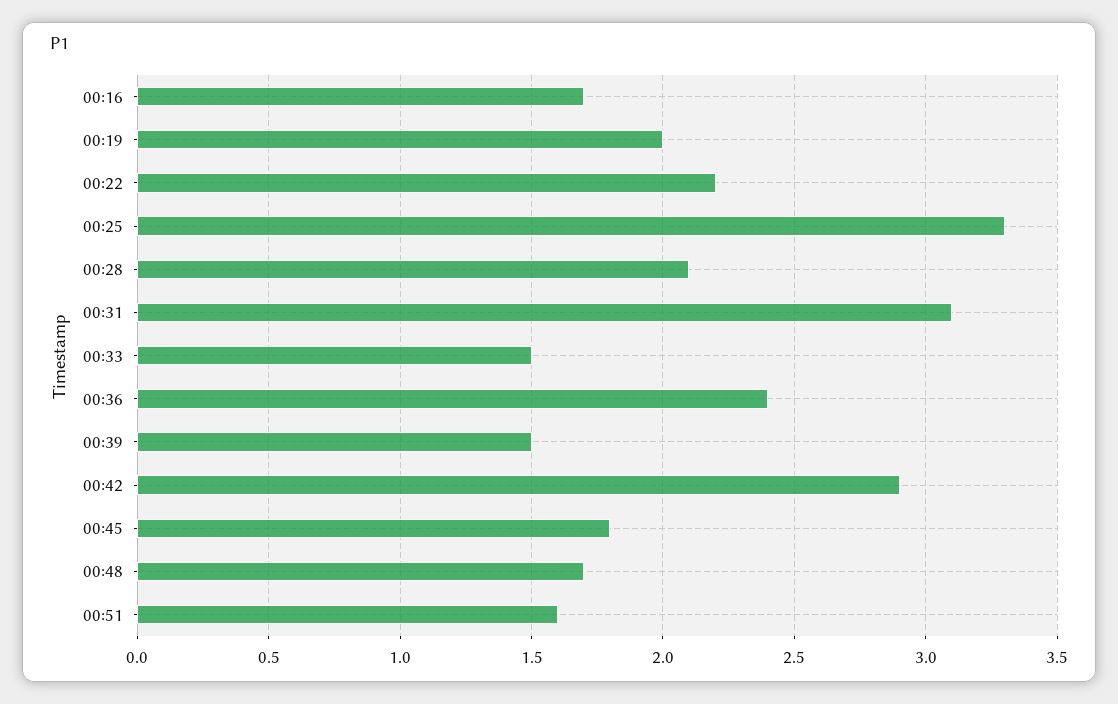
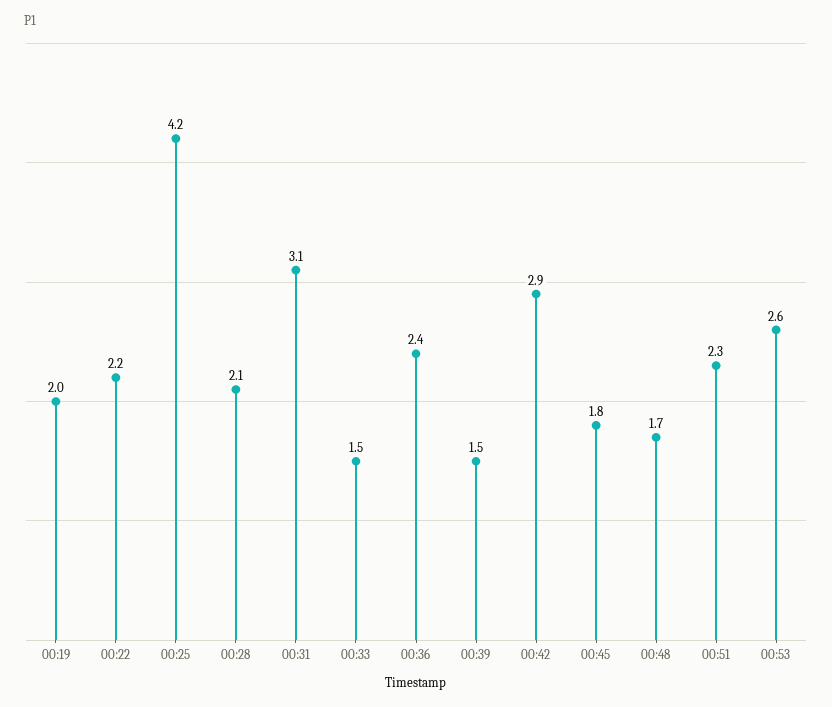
00:16: 1.7 -> none
00:25: 3.3 -> 4.2
00:51: 1.6 -> 2.3
00:53: none -> 2.6

